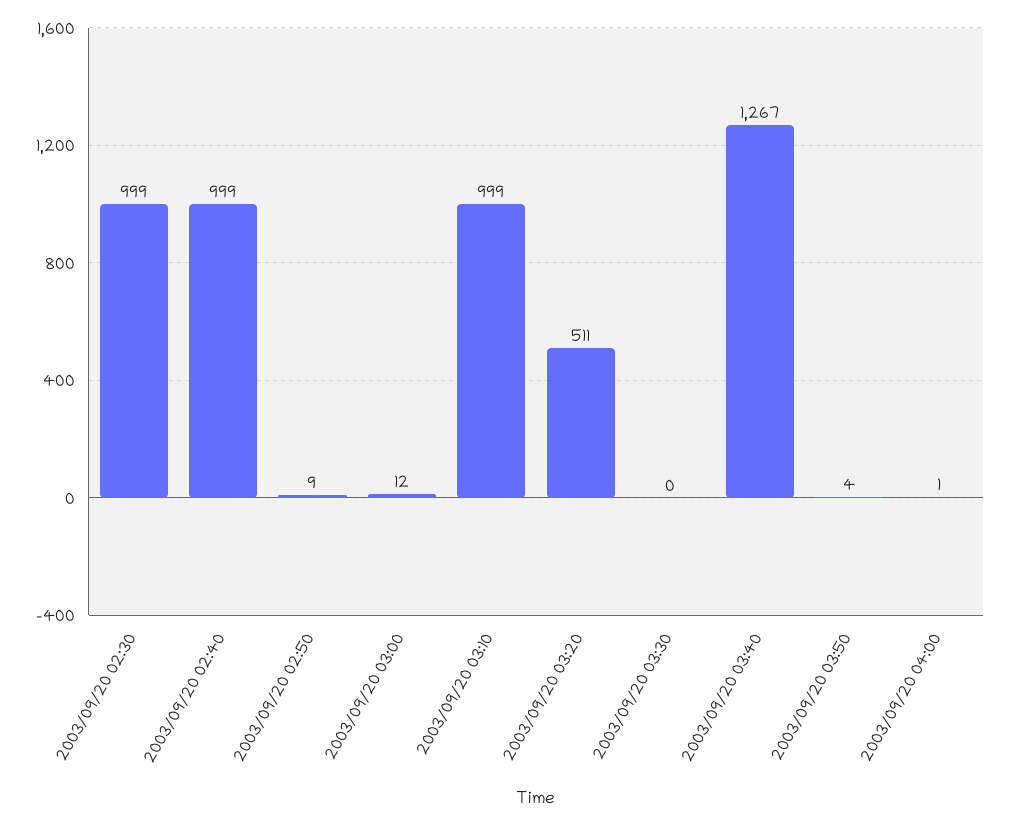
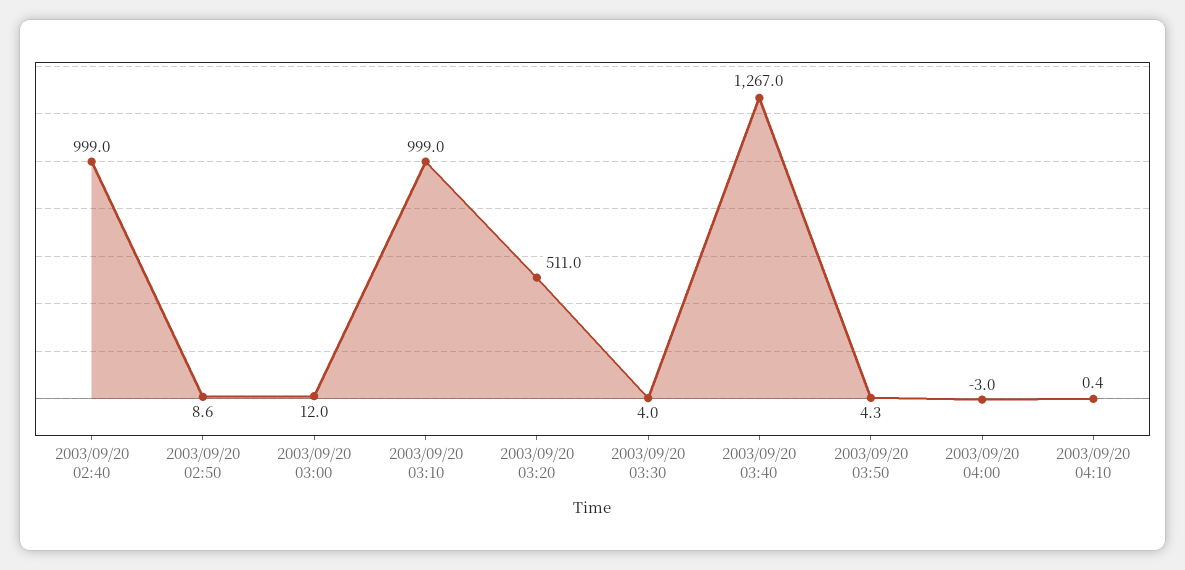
2003/09/20 02:30: 999 -> none
2003/09/20 03:30: 0 -> 4
2003/09/20 04:00: 1 -> -3
2003/09/20 04:10: none -> 0.4

